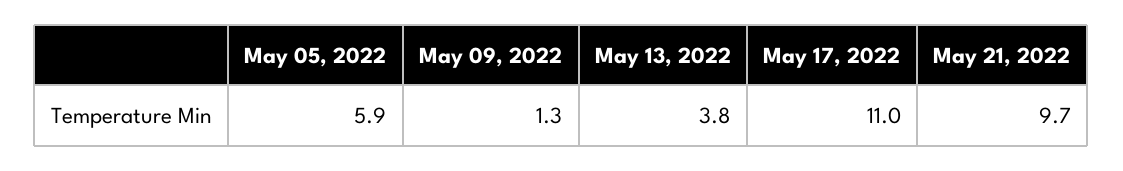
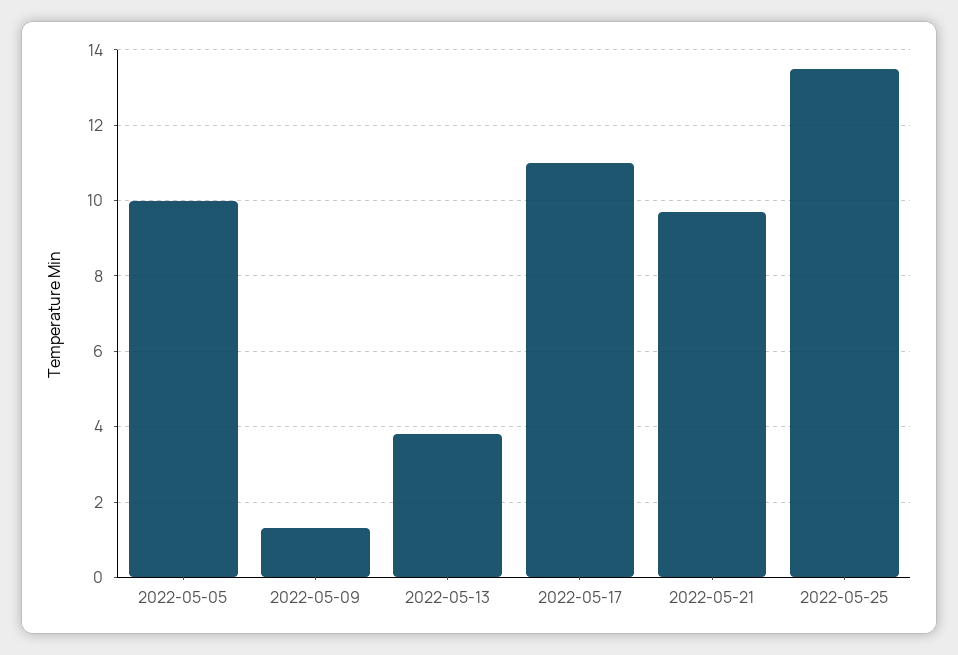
May 05, 2022: 5.9 -> 10
2022-05-25: none -> 13.5

